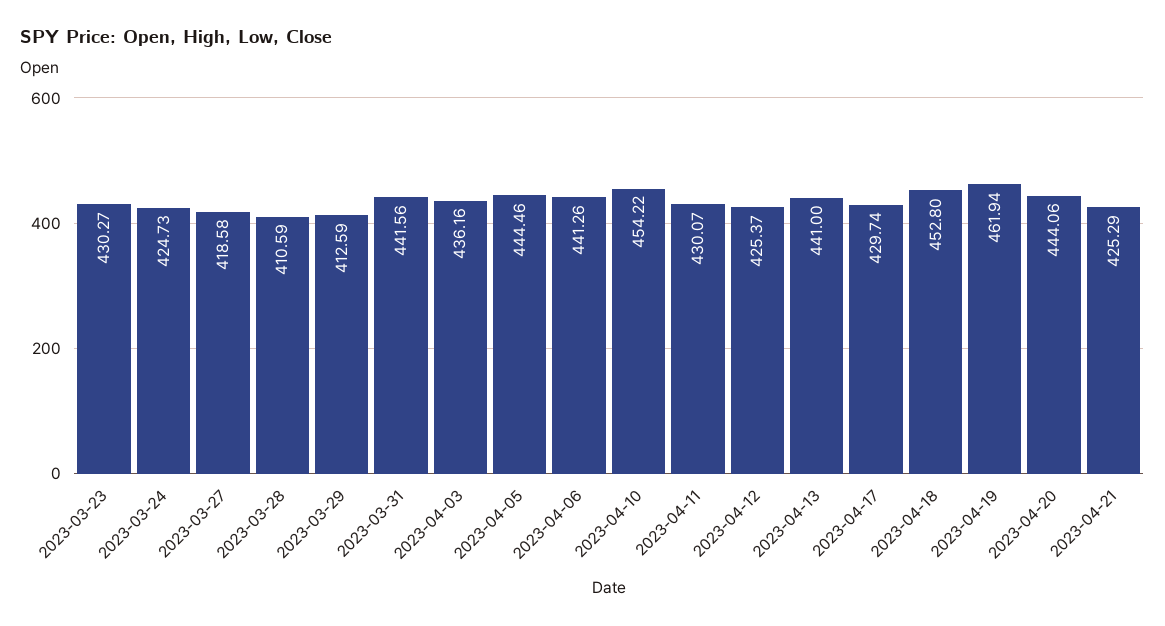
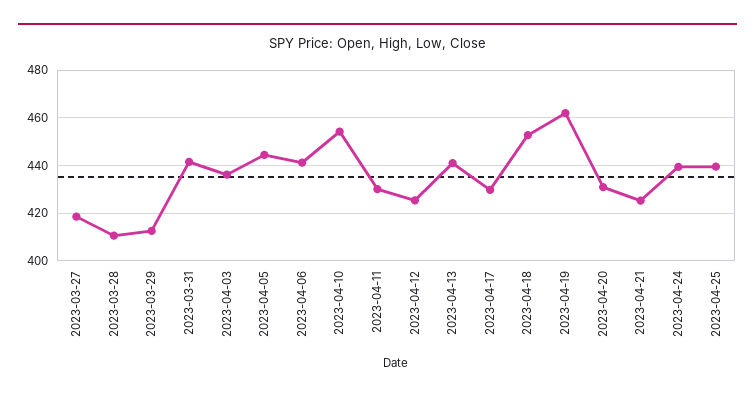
2023-03-23: 430.27 -> none
2023-03-24: 424.73 -> none
2023-04-20: 444.06 -> 430
2023-04-24: none -> 440
2023-04-25: none -> 440

